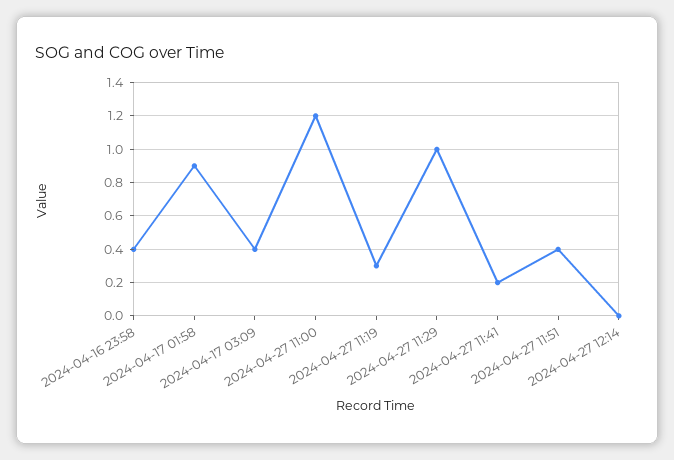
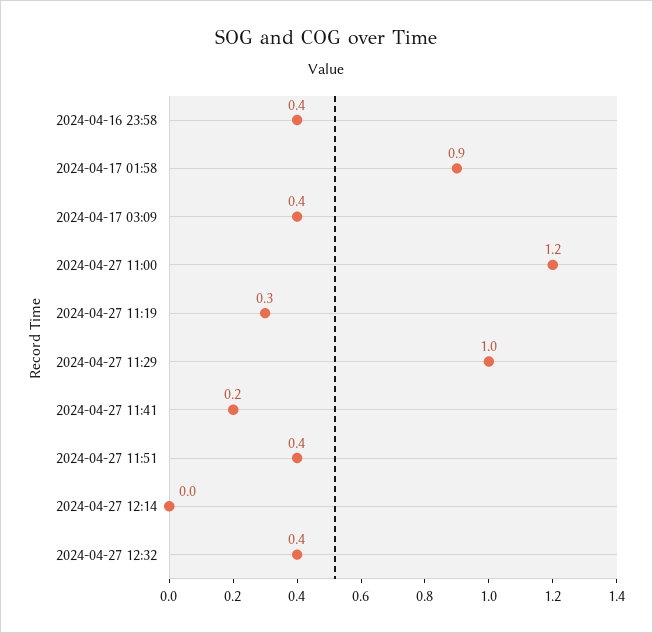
2024-04-27 12:32: none -> 0.4

